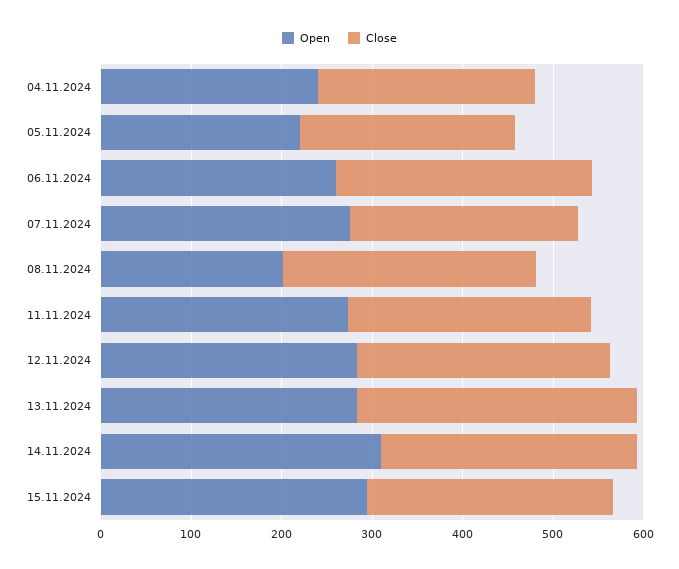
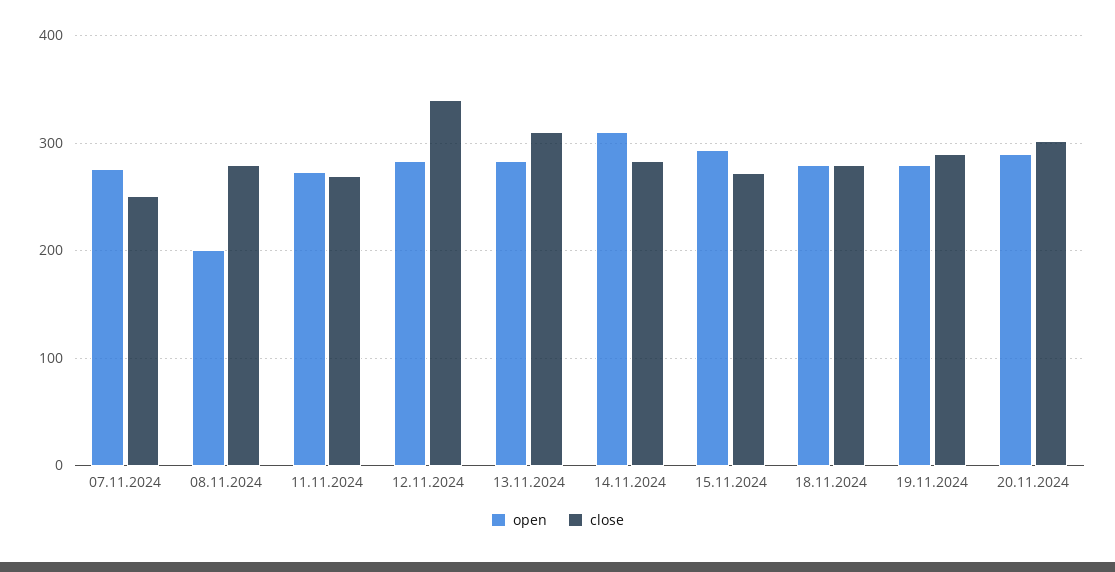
Open, 04.11.2024: 240 -> none
Close, 04.11.2024: 240 -> none
Open, 05.11.2024: 220 -> none
Close, 05.11.2024: 240 -> none
Open, 06.11.2024: 260 -> none
Close, 06.11.2024: 280 -> none
Close, 12.11.2024: 280 -> 340
Open, 18.11.2024: none -> 280
Close, 18.11.2024: none -> 280
Open, 19.11.2024: none -> 280
Close, 19.11.2024: none -> 290
Open, 20.11.2024: none -> 290
Close, 20.11.2024: none -> 300

